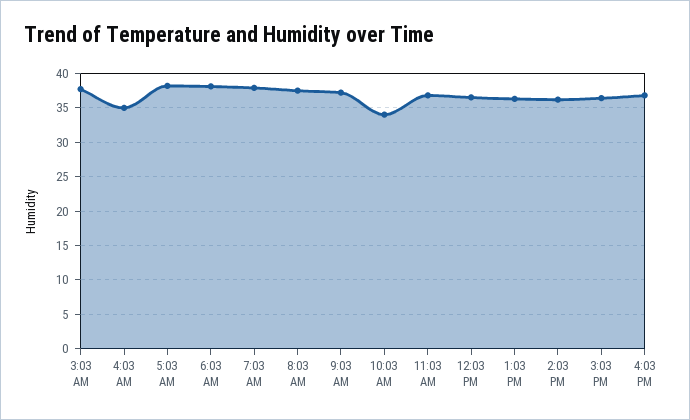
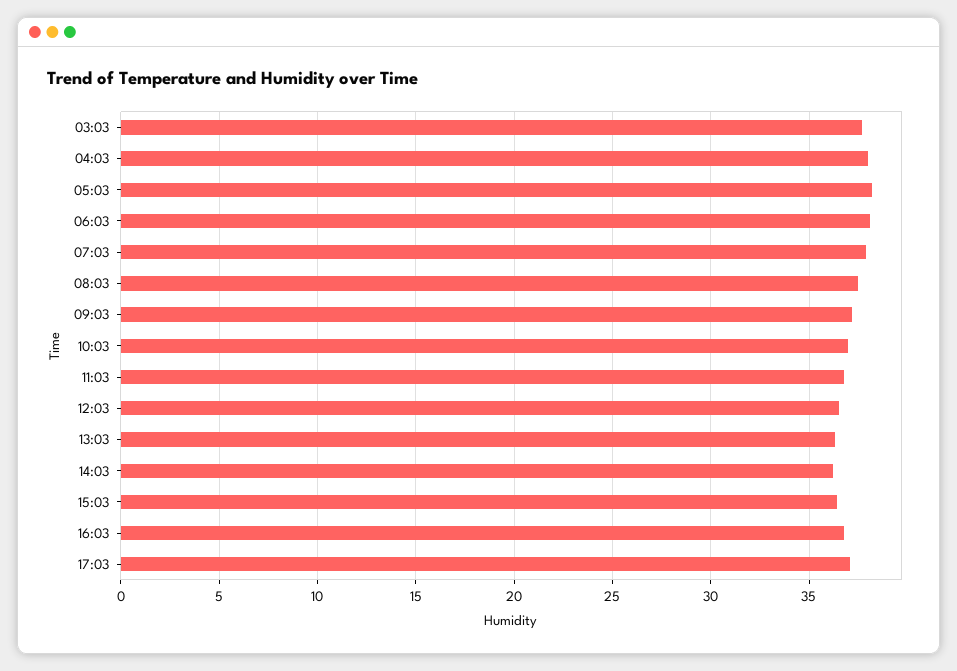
4:03 AM: 35 -> 38
10:03 AM: 34 -> 37
17:03: none -> 37

